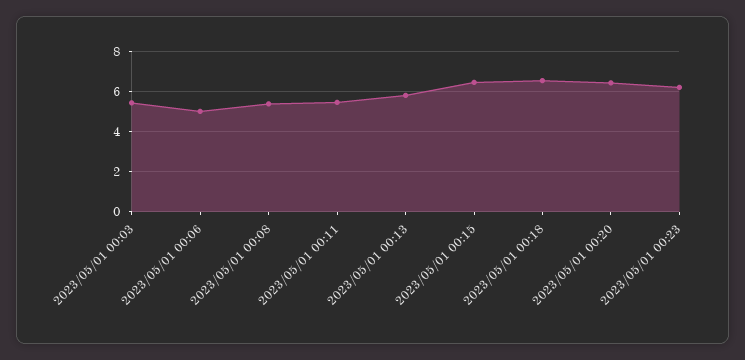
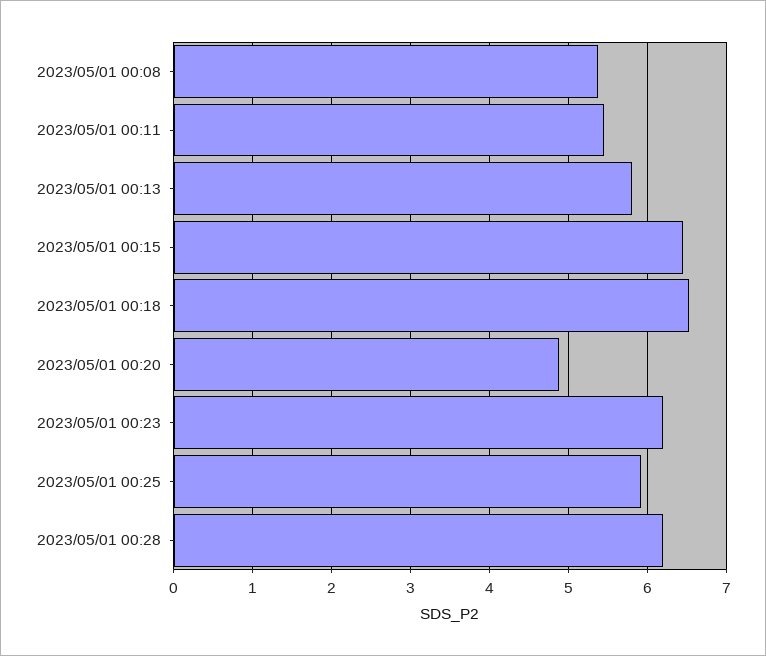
2023/05/01 00:03: 5.5 -> none
2023/05/01 00:06: 5 -> none
2023/05/01 00:20: 6.5 -> 4.9
2023/05/01 00:25: none -> 5.9
2023/05/01 00:28: none -> 6.2

